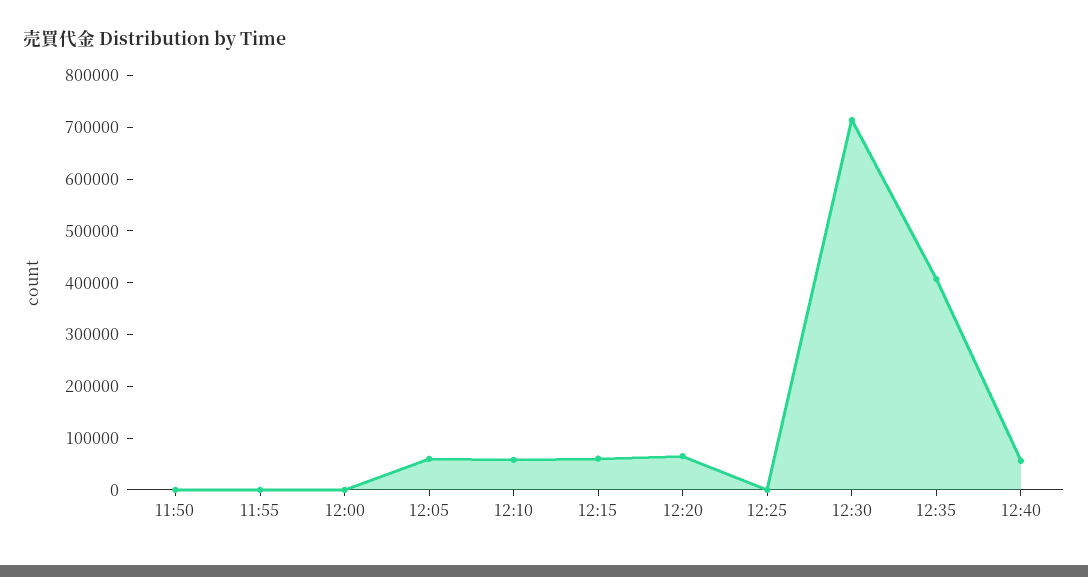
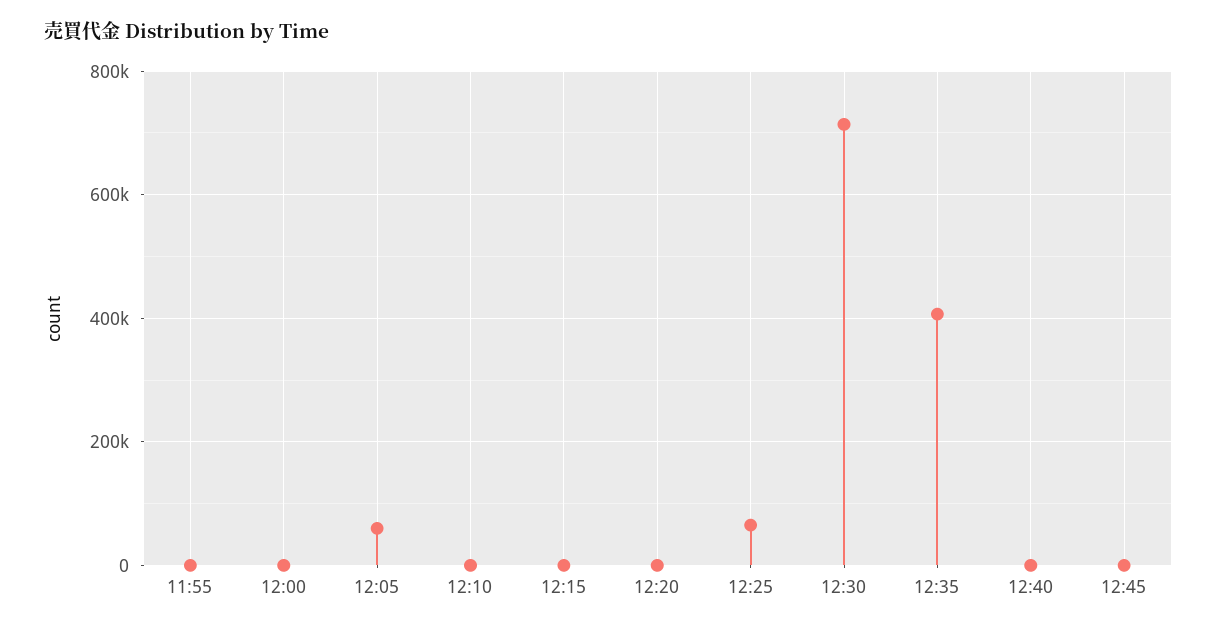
11:50: 0 -> none
12:10: 60000 -> 0
12:15: 60000 -> 0
12:20: 60000 -> 0
12:25: 0 -> 60000
12:40: 60000 -> 0
12:45: none -> 0

